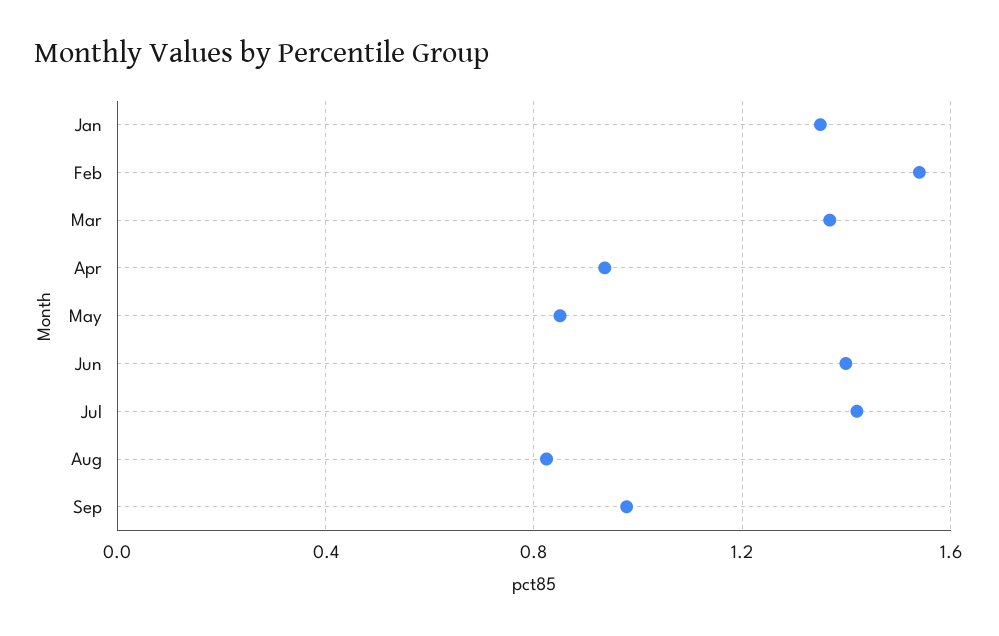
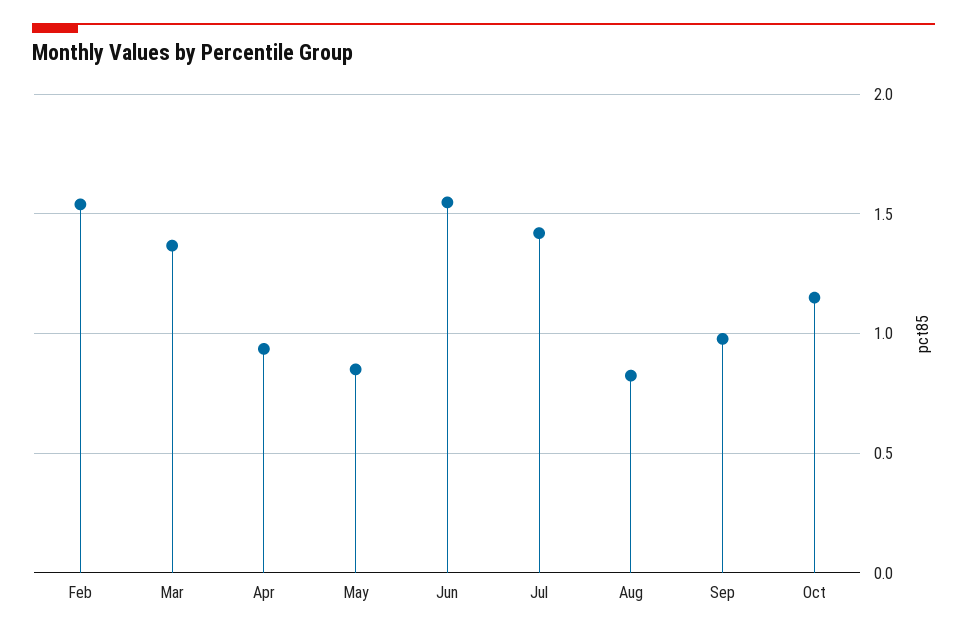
Jan: 1.35 -> none
Jun: 1.4 -> 1.55
Oct: none -> 1.15

